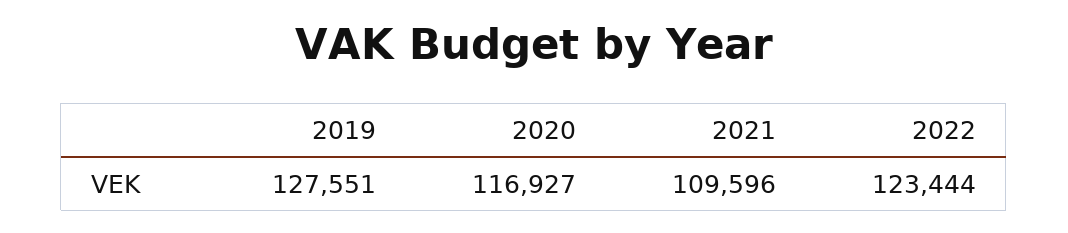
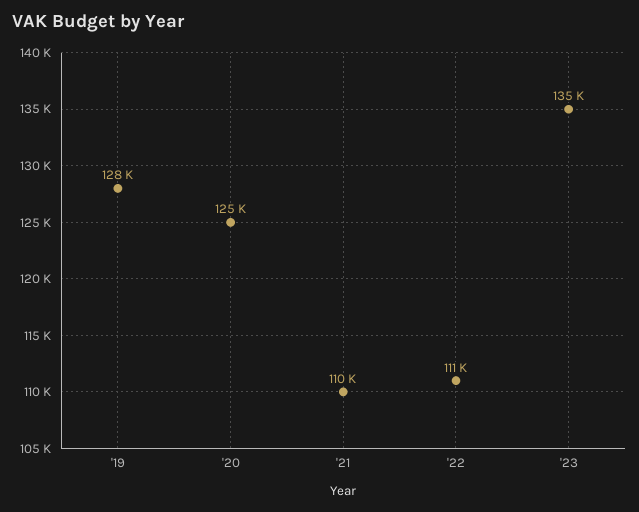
2020: 116927 -> 125000
2022: 123444 -> 111000
'23: none -> 135000

